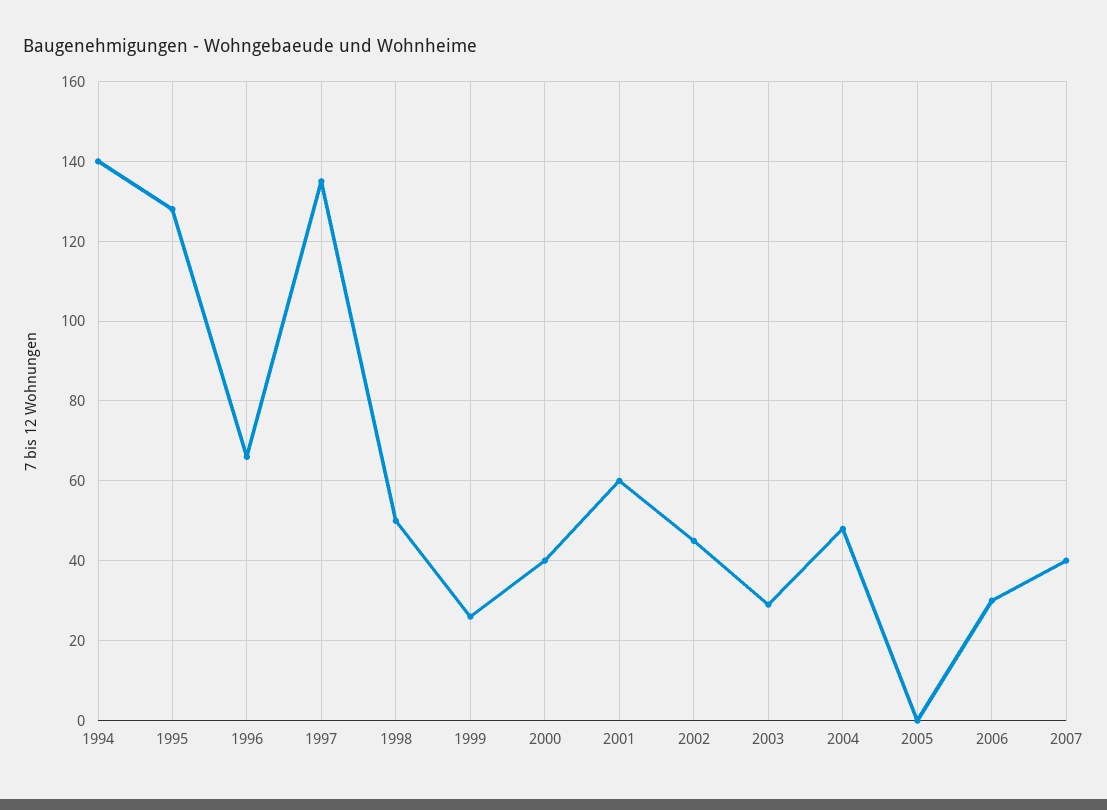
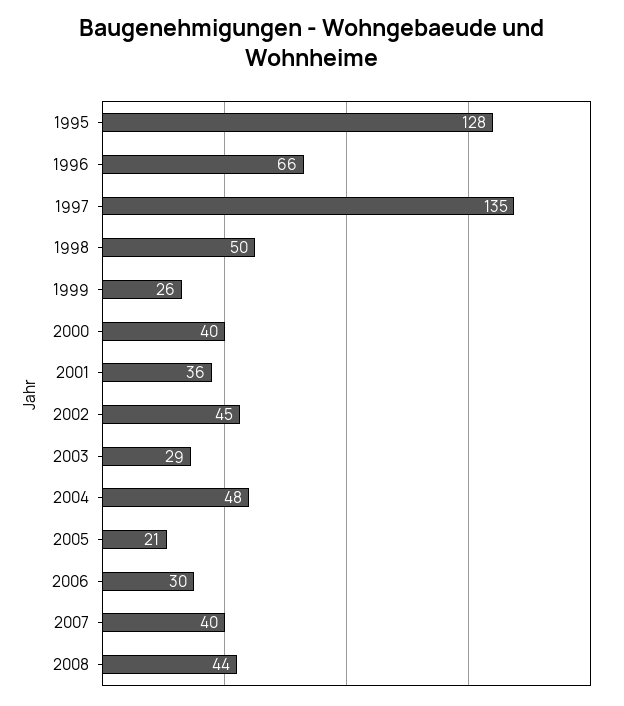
1994: 140 -> none
2001: 60 -> 36
2005: 0 -> 21
2008: none -> 44

